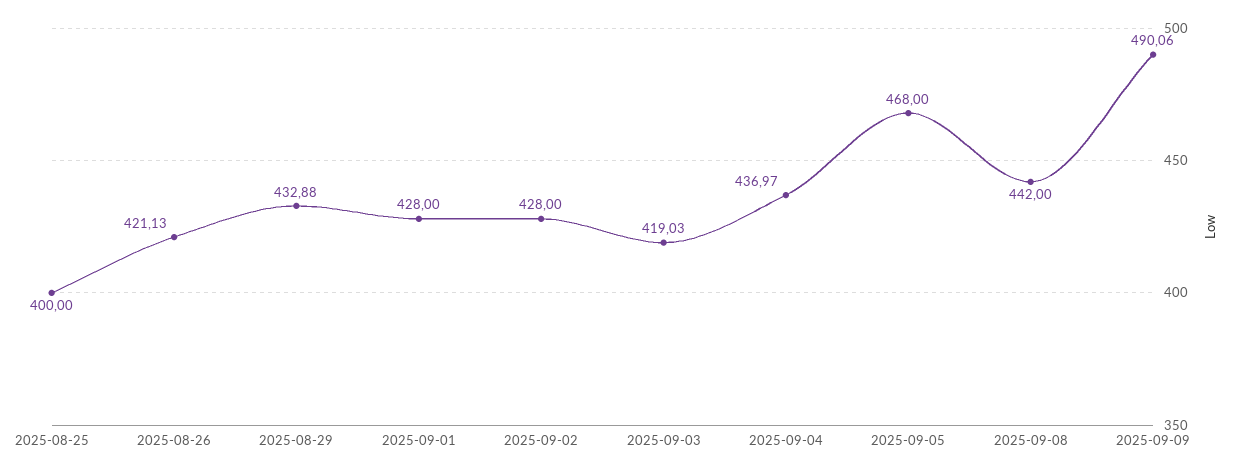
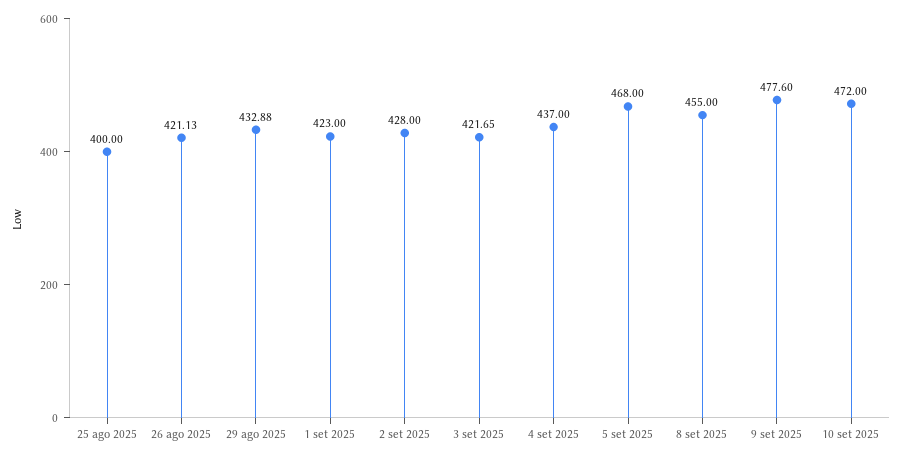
2025-09-01: 428 -> 423
2025-09-03: 419.03 -> 421.65
2025-09-04: 436.97 -> 437
2025-09-08: 442 -> 455
2025-09-09: 490.06 -> 477.6
10 set 2025: none -> 472

